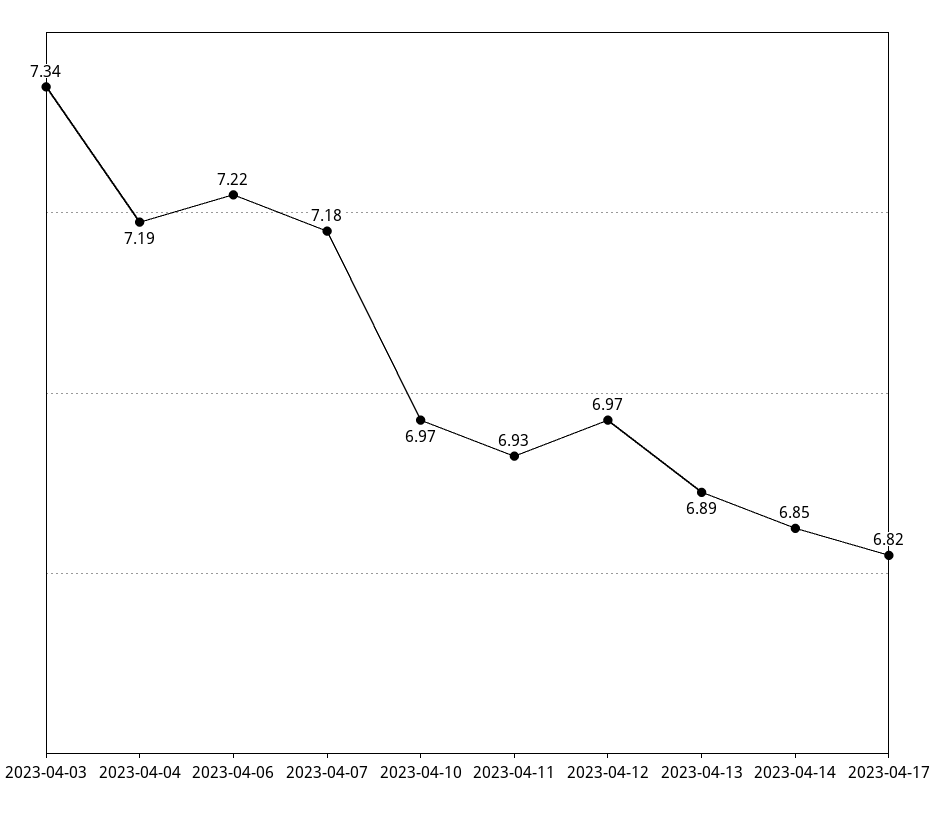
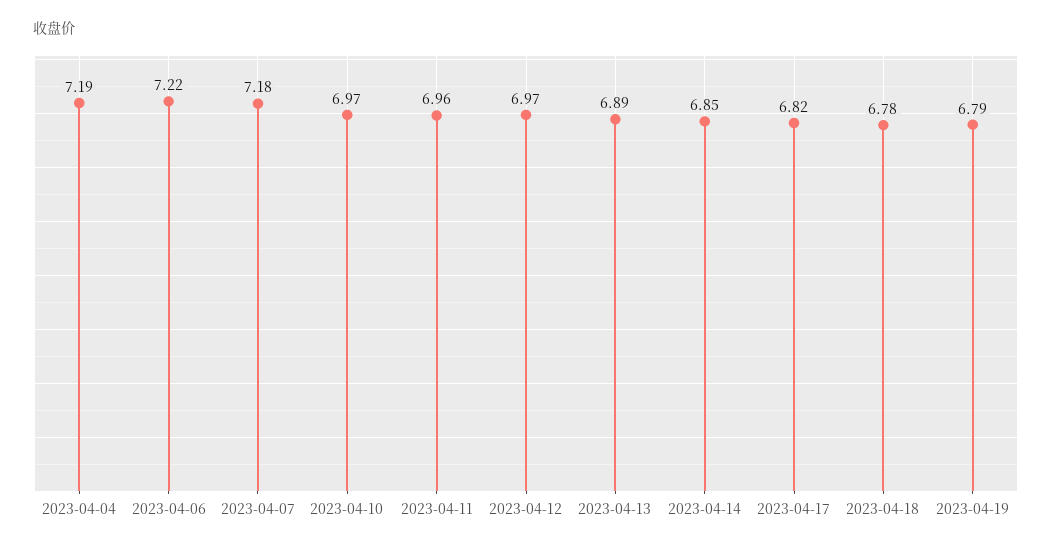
2023-04-03: 7.34 -> none
2023-04-11: 6.93 -> 6.96
2023-04-18: none -> 6.78
2023-04-19: none -> 6.79

